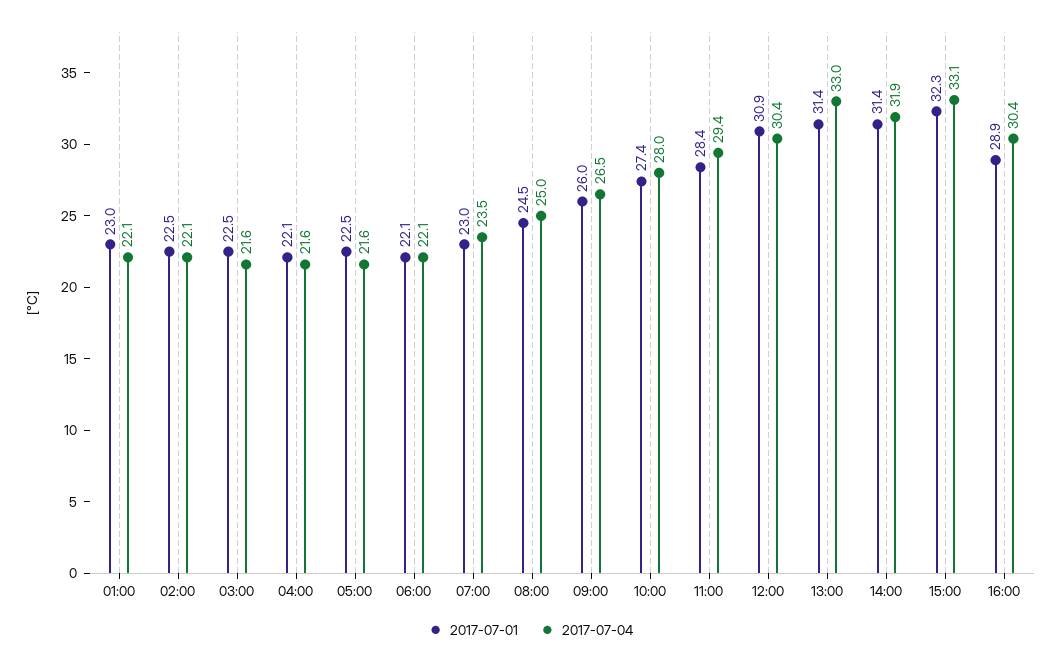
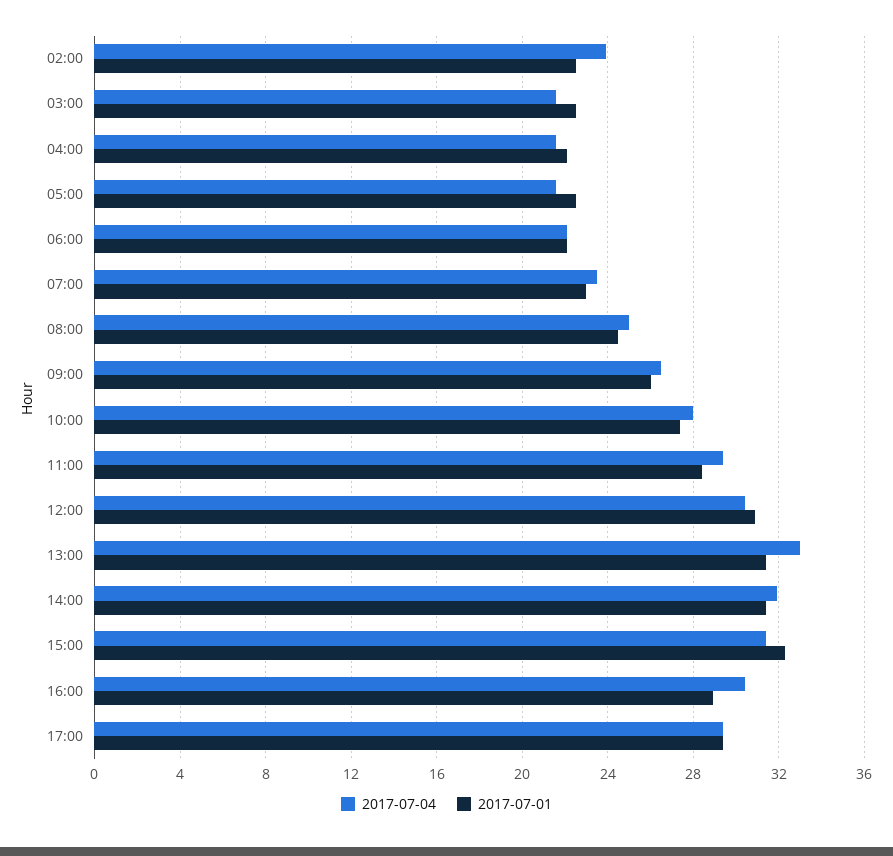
2017-07-01, 01:00: 23 -> none
2017-07-04, 01:00: 22.1 -> none
2017-07-04, 02:00: 22.1 -> 24
2017-07-04, 15:00: 33.1 -> 31.5
2017-07-04, 17:00: none -> 29.5
2017-07-01, 17:00: none -> 29.5

